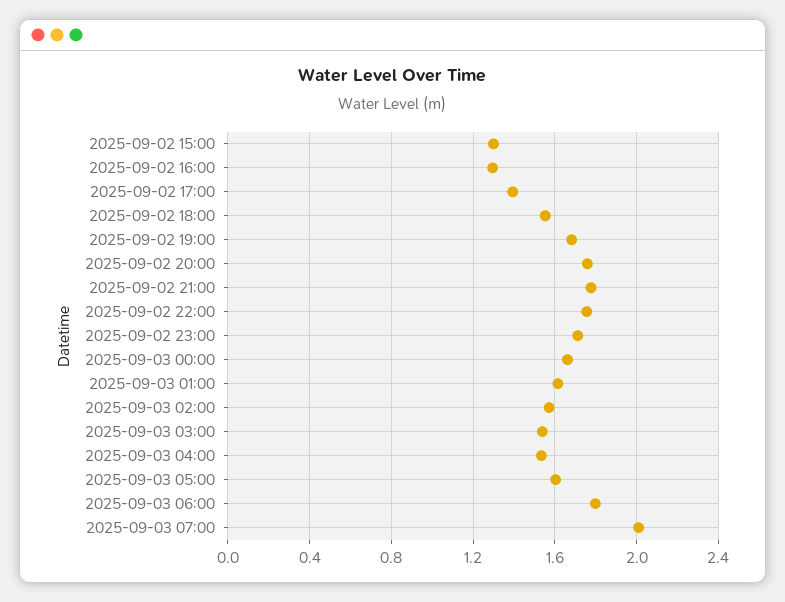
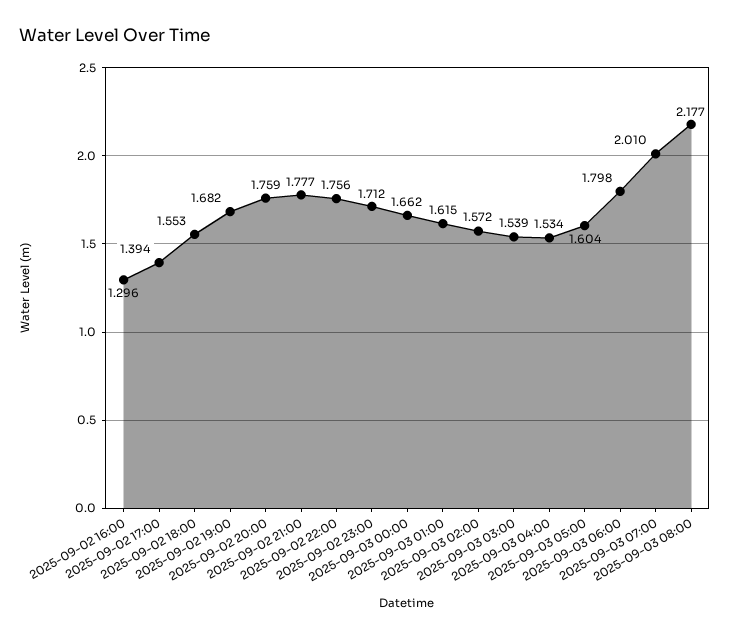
2025-09-02 15:00: 1.3 -> none
2025-09-03 08:00: none -> 2.177

